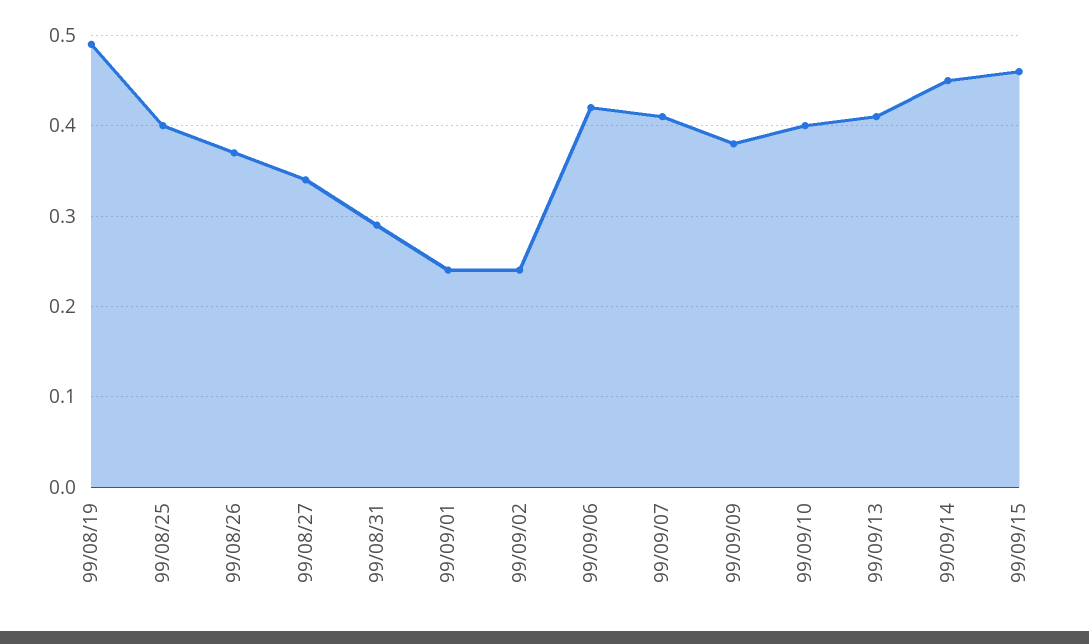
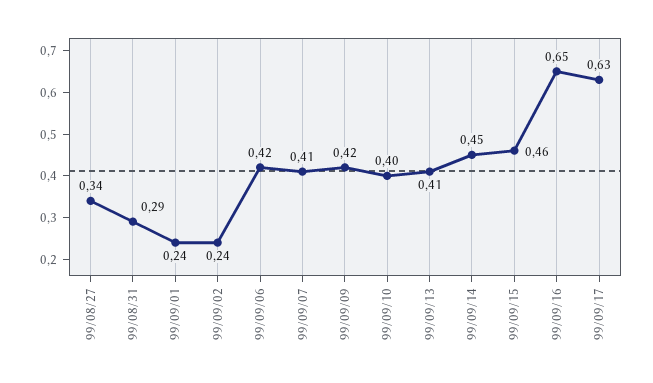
99/08/19: 0.49 -> none
99/08/25: 0.4 -> none
99/08/26: 0.37 -> none
99/09/09: 0.38 -> 0.42
99/09/16: none -> 0.65
99/09/17: none -> 0.63

